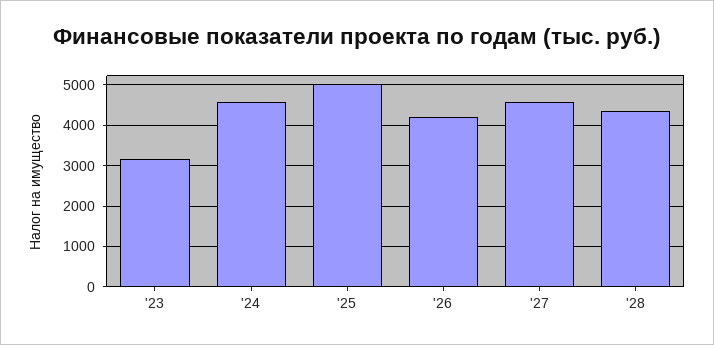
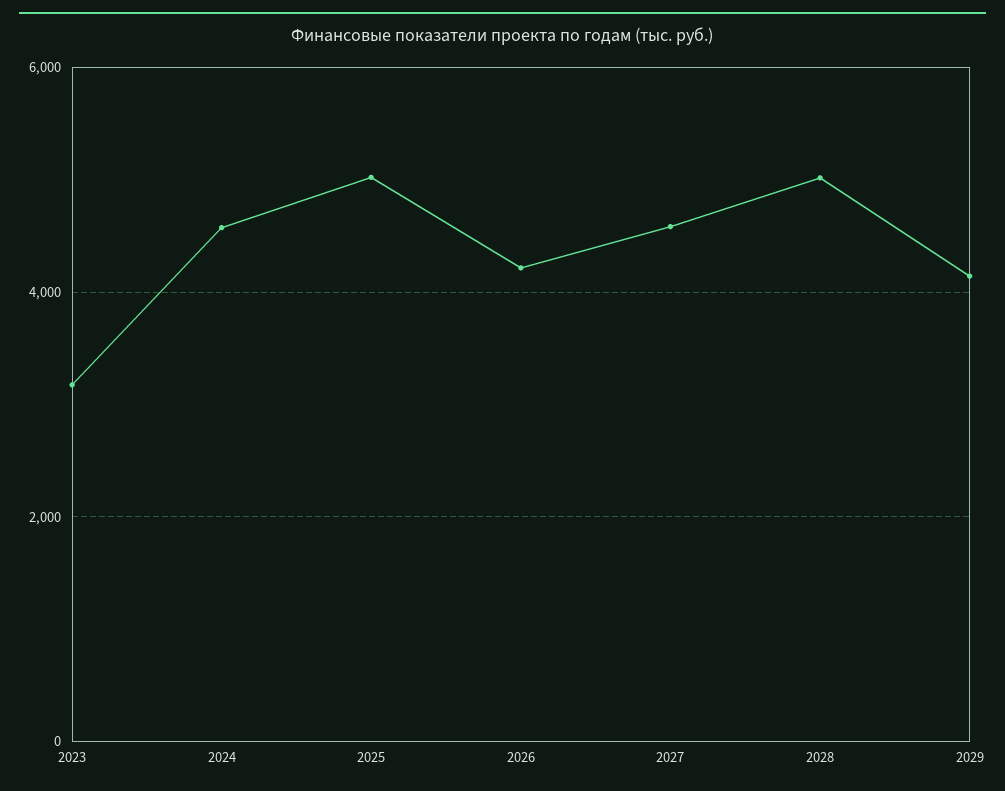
'28: 4400 -> 5000
2029: none -> 4200

